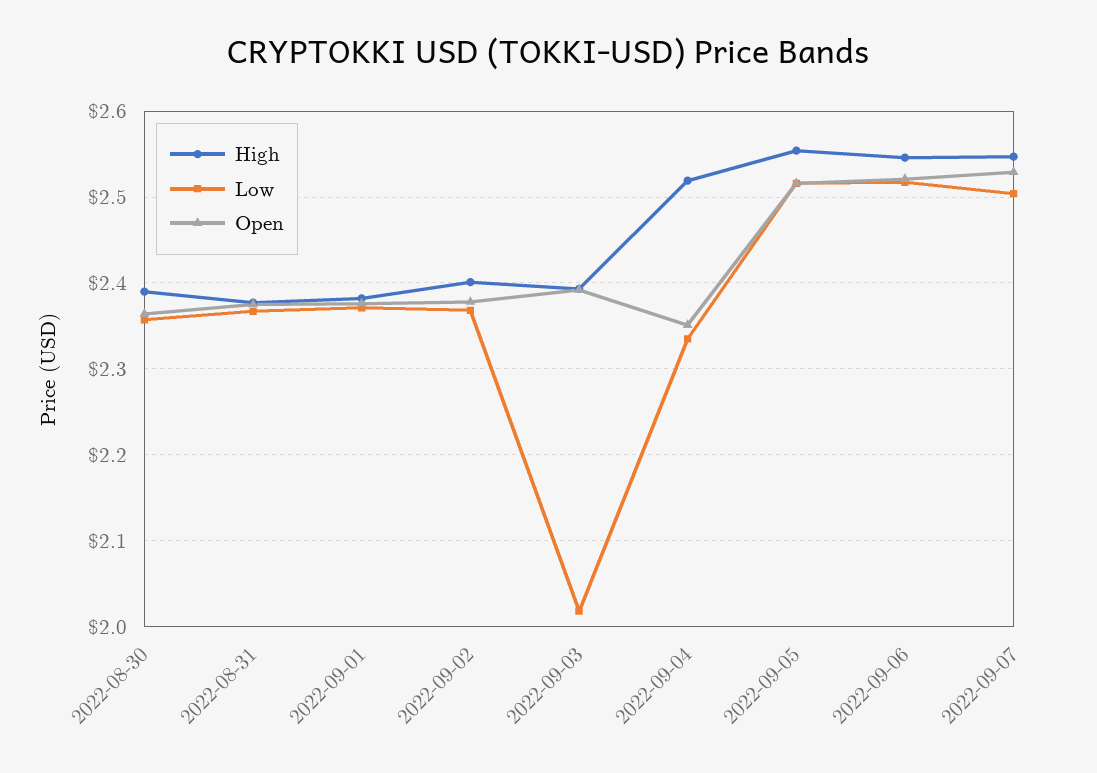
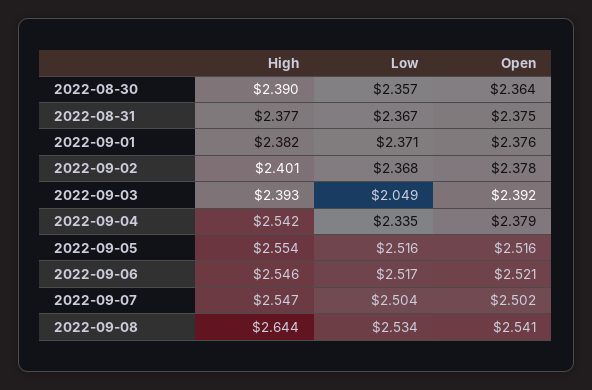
Low, 2022-09-03: 2.02 -> 2.049
High, 2022-09-04: 2.52 -> 2.542
Open, 2022-09-04: 2.35 -> 2.379
Open, 2022-09-07: 2.53 -> 2.502
High, 2022-09-08: none -> 2.644
Low, 2022-09-08: none -> 2.534
Open, 2022-09-08: none -> 2.541

